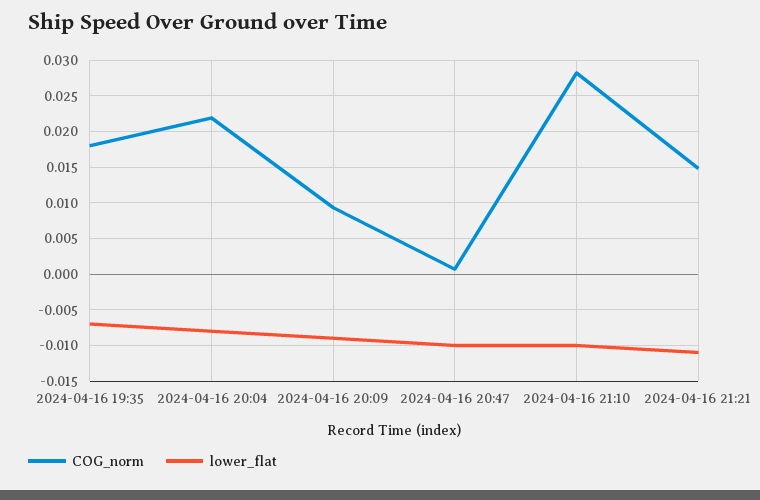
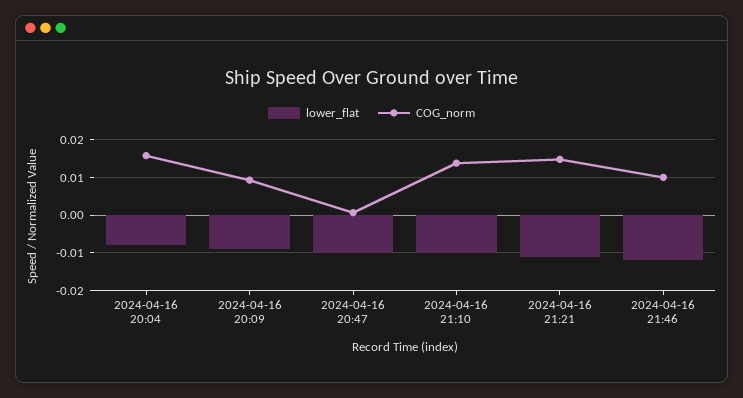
COG_norm, 2024-04-16 19:35: 0.018 -> none
lower_flat, 2024-04-16 19:35: -0.007 -> none
COG_norm, 2024-04-16 20:04: 0.022 -> 0.016
COG_norm, 2024-04-16 21:10: 0.028 -> 0.014
lower_flat, 2024-04-16 21:46: none -> -0.012
COG_norm, 2024-04-16 21:46: none -> 0.01

